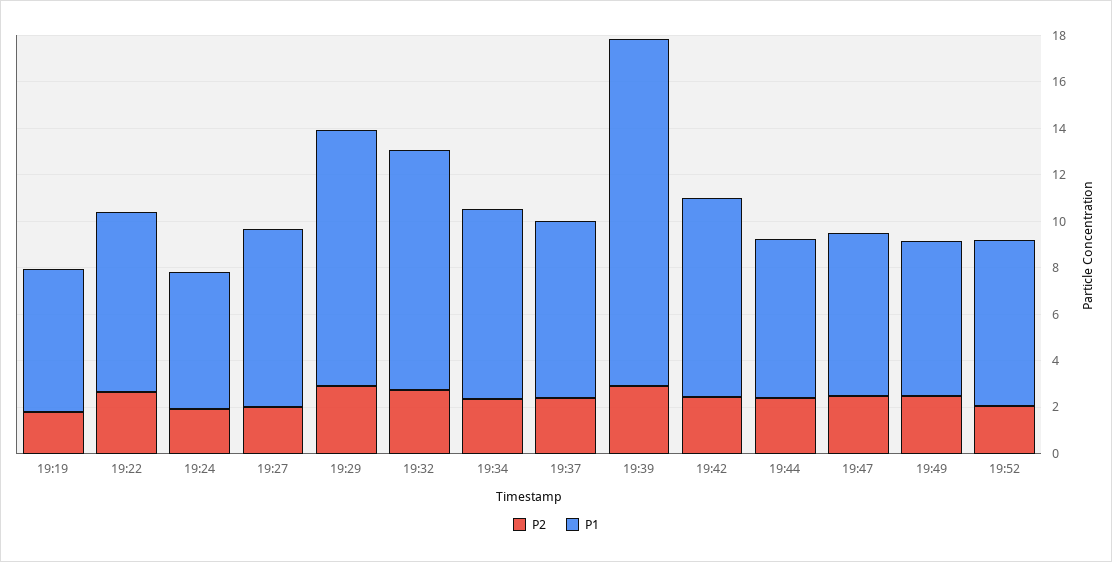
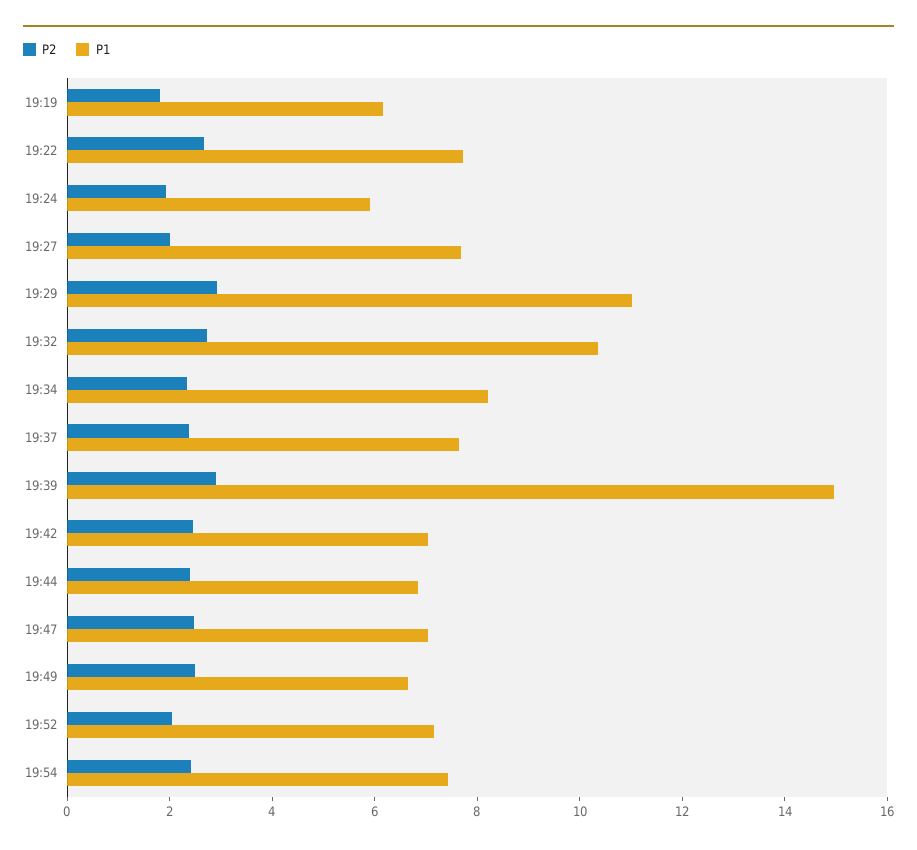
P1, 19:42: 8.5 -> 7
P2, 19:54: none -> 2.5
P1, 19:54: none -> 7.5

